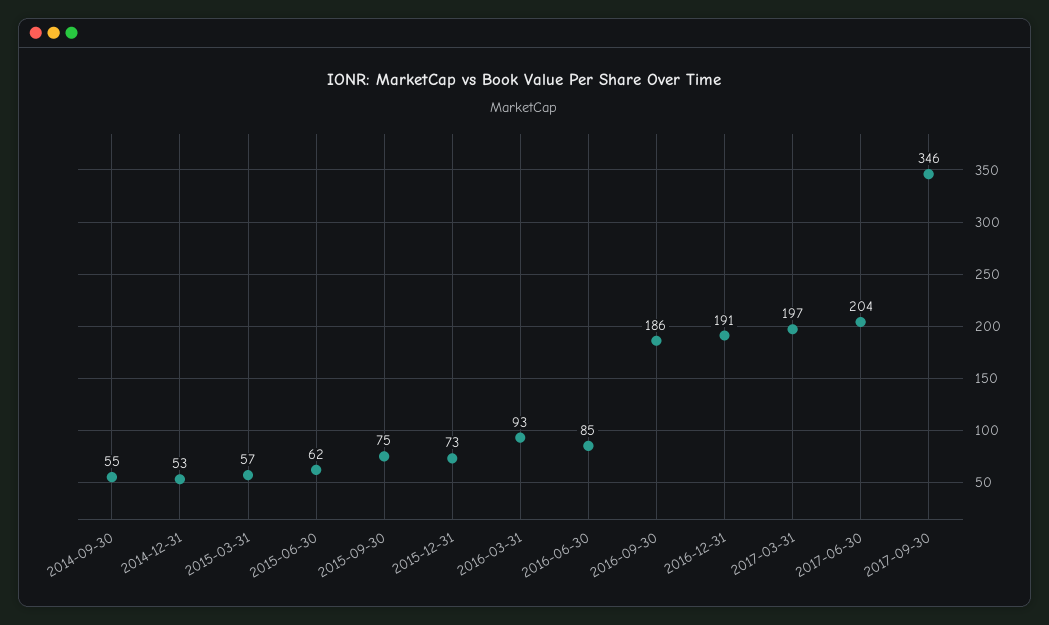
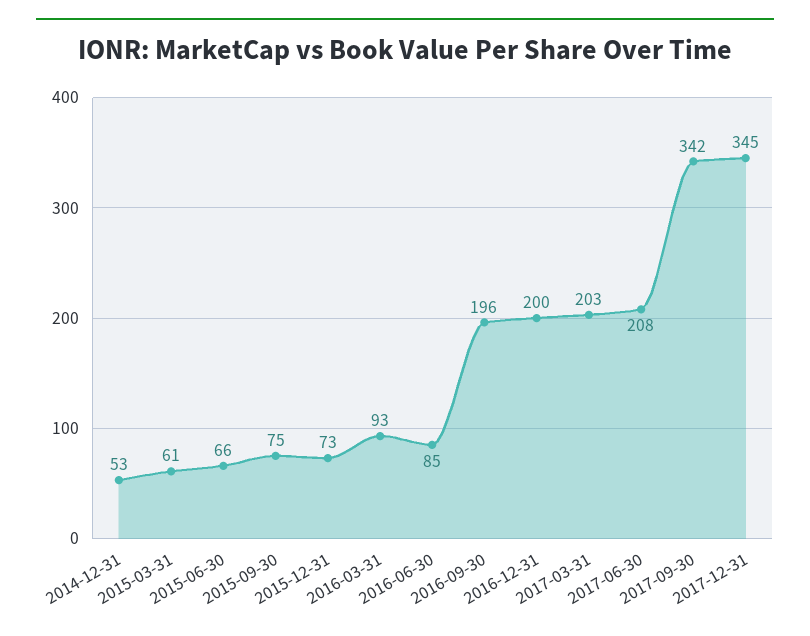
2014-09-30: 55 -> none
2015-03-31: 57 -> 61
2015-06-30: 62 -> 66
2016-09-30: 186 -> 196
2016-12-31: 191 -> 200
2017-03-31: 197 -> 203
2017-06-30: 204 -> 208
2017-09-30: 346 -> 342
2017-12-31: none -> 345

